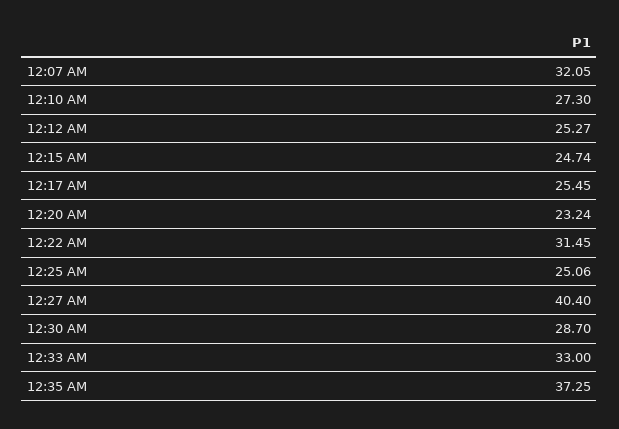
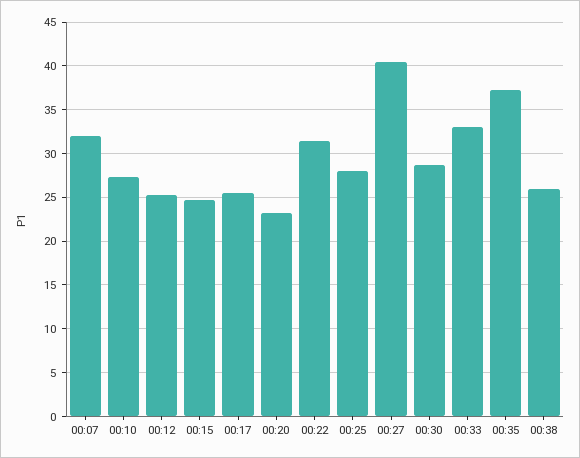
12:25 AM: 25.06 -> 28
00:38: none -> 26

